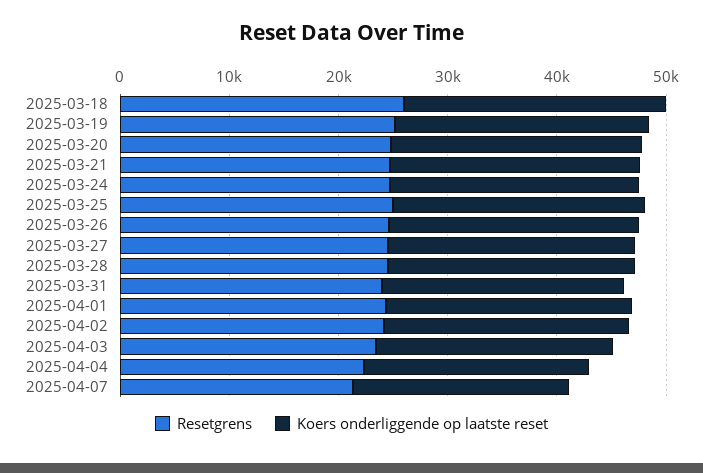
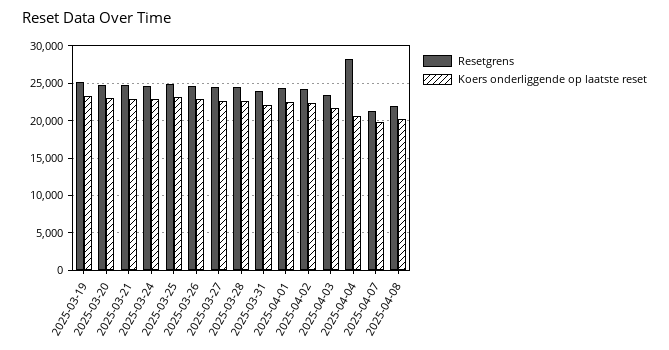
Resetgrens, 2025-03-18: 26000 -> none
Koers onderliggende op laatste reset, 2025-03-18: 24000 -> none
Resetgrens, 2025-04-04: 22000 -> 28000
Resetgrens, 2025-04-08: none -> 22000
Koers onderliggende op laatste reset, 2025-04-08: none -> 20000

